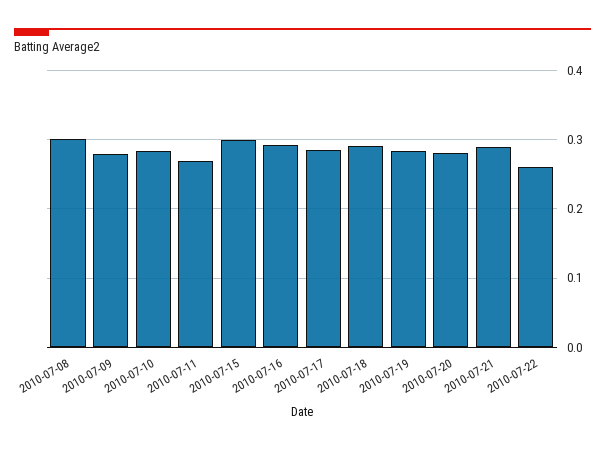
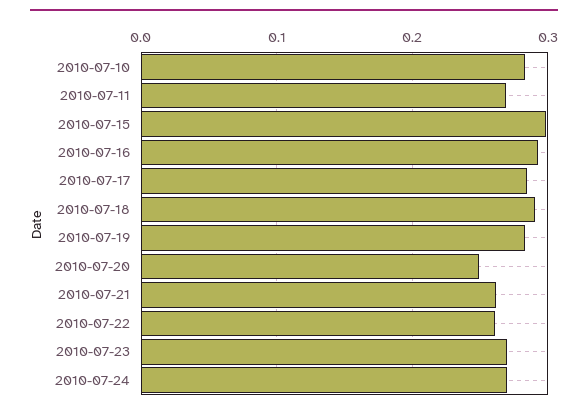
2010-07-08: 0.3 -> none
2010-07-09: 0.28 -> none
2010-07-20: 0.28 -> 0.25
2010-07-21: 0.29 -> 0.26
2010-07-23: none -> 0.27
2010-07-24: none -> 0.27

